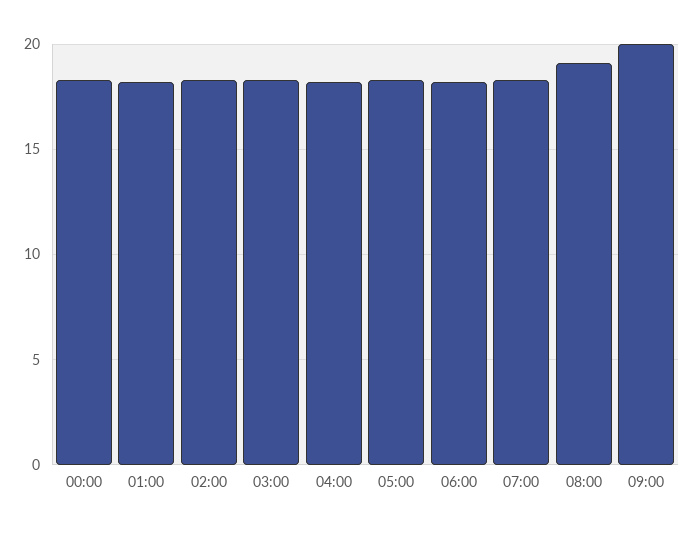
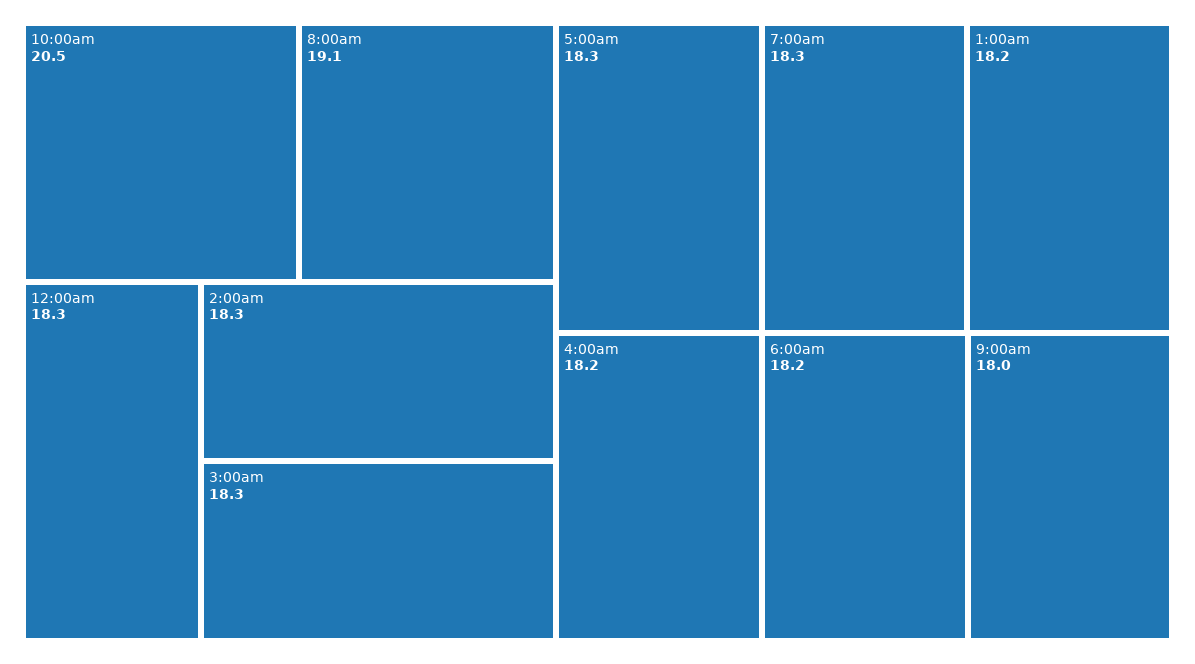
09:00: 20 -> 18
10:00am: none -> 20.5

